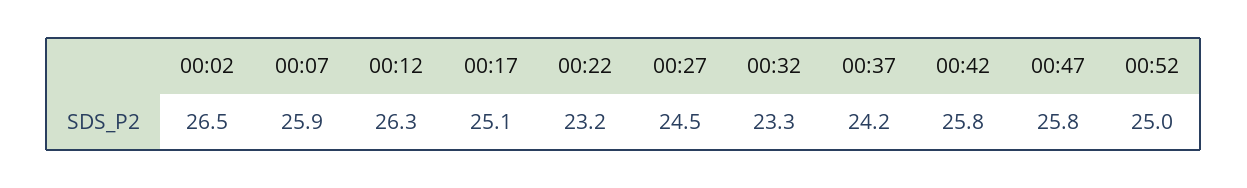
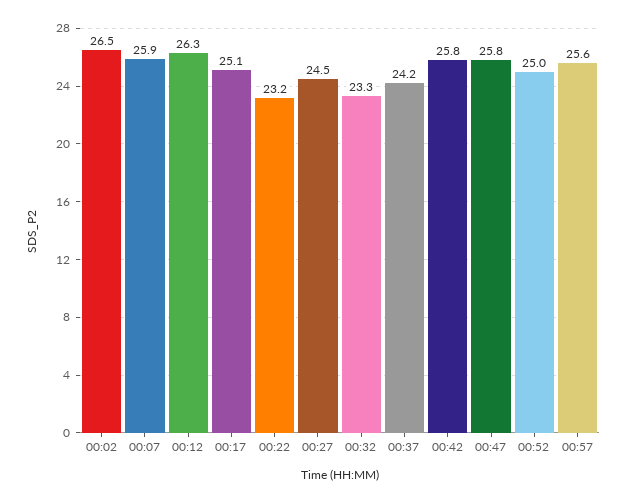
00:57: none -> 25.6

